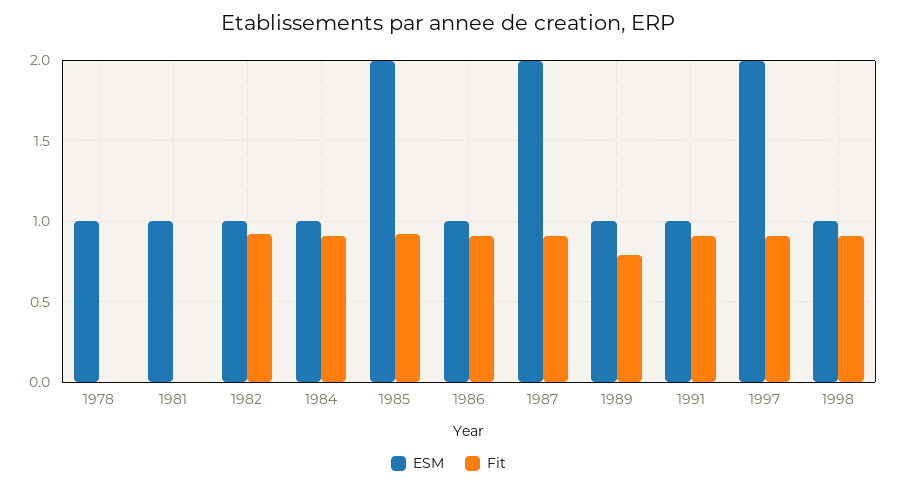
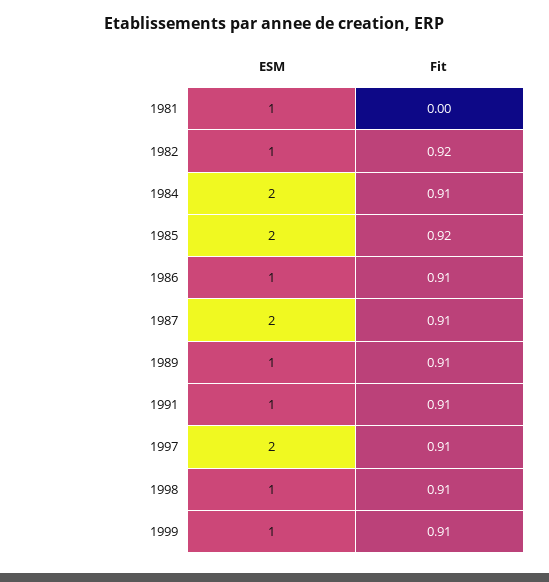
ESM, 1978: 1 -> none
Fit, 1978: 0 -> none
ESM, 1984: 1 -> 2
Fit, 1989: 0.8 -> 0.91
ESM, 1999: none -> 1
Fit, 1999: none -> 0.91

